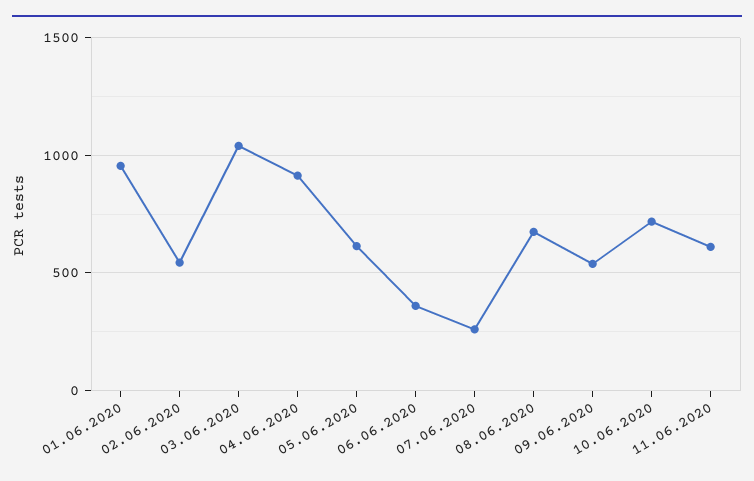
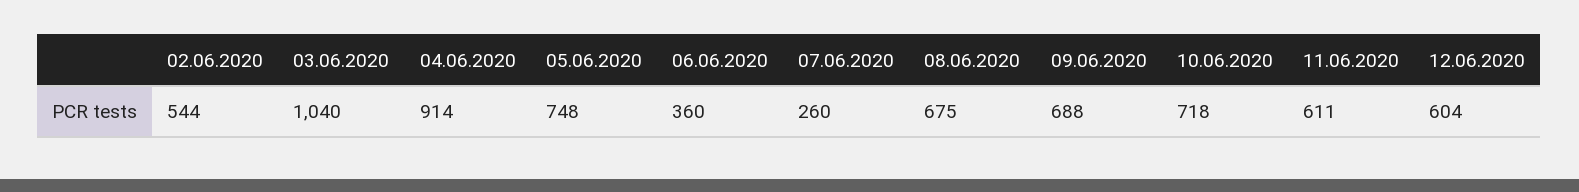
01.06.2020: 950 -> none
05.06.2020: 600 -> 748
09.06.2020: 550 -> 688
12.06.2020: none -> 604

